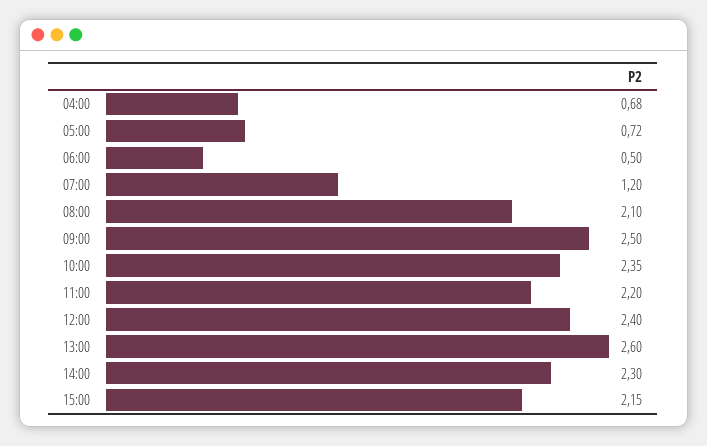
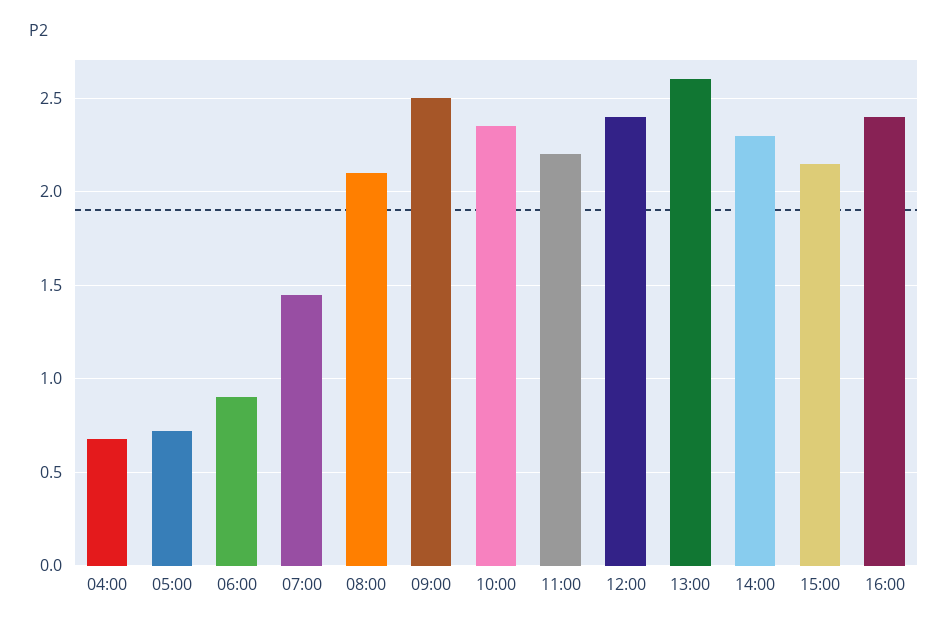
06:00: 0.5 -> 0.9
07:00: 1.2 -> 1.45
16:00: none -> 2.4

